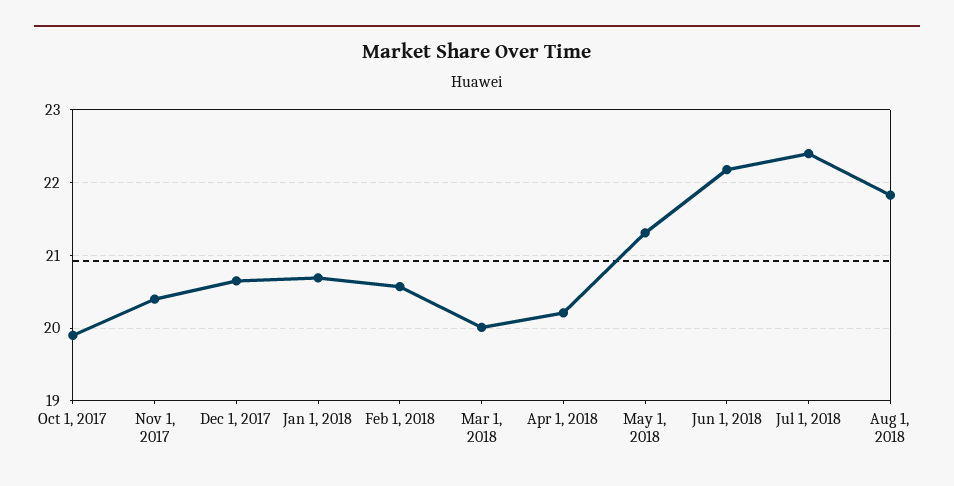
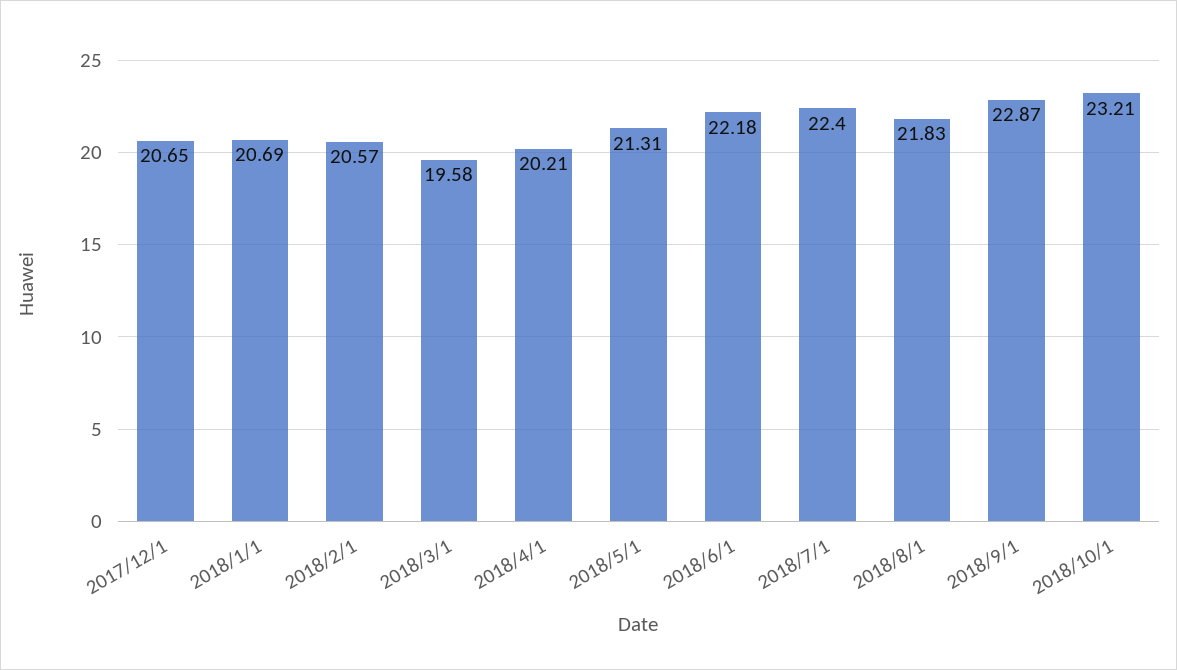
Oct 1, 2017: 19.9 -> none
Nov 1, 2017: 20.4 -> none
Mar 1, 2018: 20 -> 19.58
2018/9/1: none -> 22.87
2018/10/1: none -> 23.21

